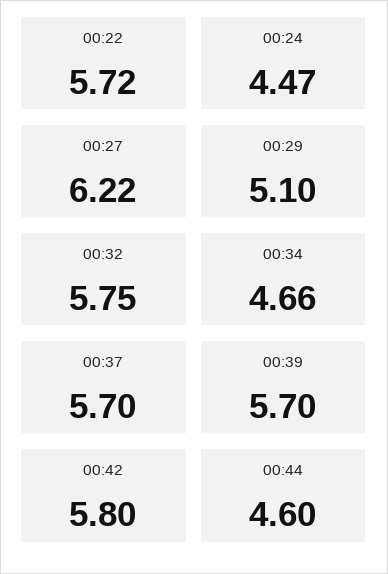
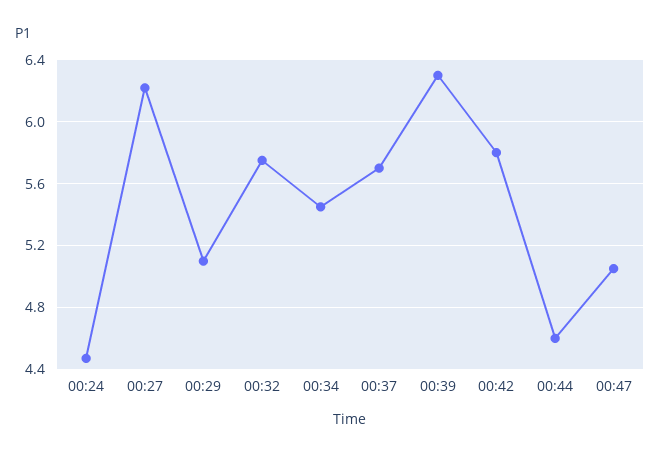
00:22: 5.72 -> none
00:34: 4.66 -> 5.45
00:39: 5.7 -> 6.3
00:47: none -> 5.05

